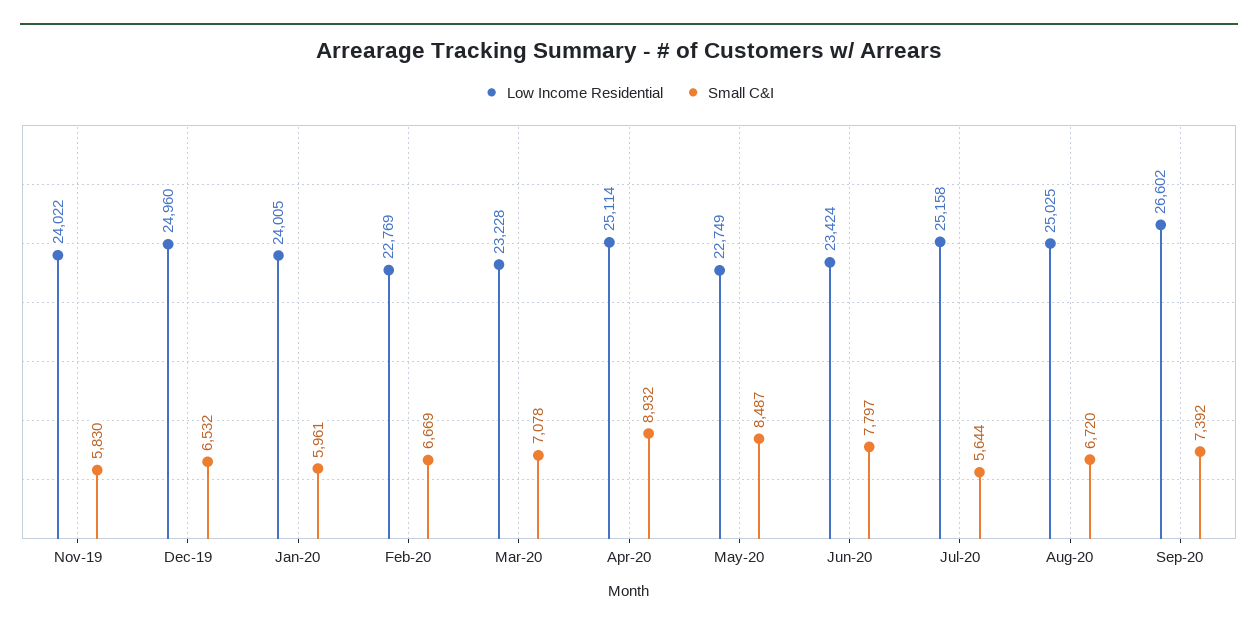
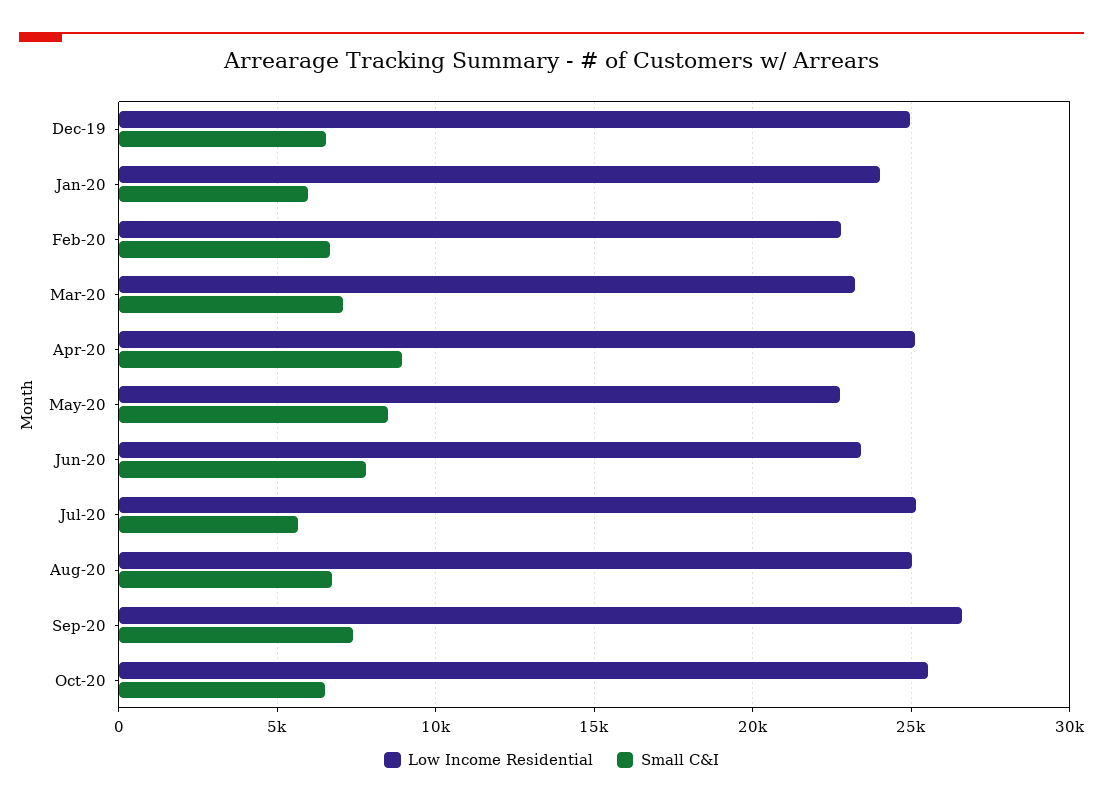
Low Income Residential, Nov-19: 24022 -> none
Small C&I, Nov-19: 5830 -> none
Low Income Residential, Oct-20: none -> 25500
Small C&I, Oct-20: none -> 6500

